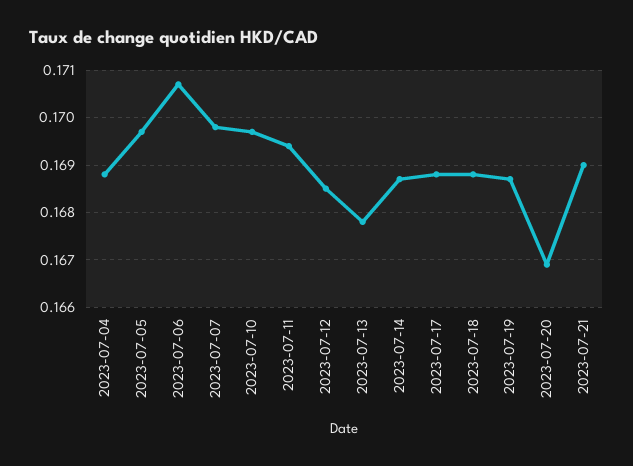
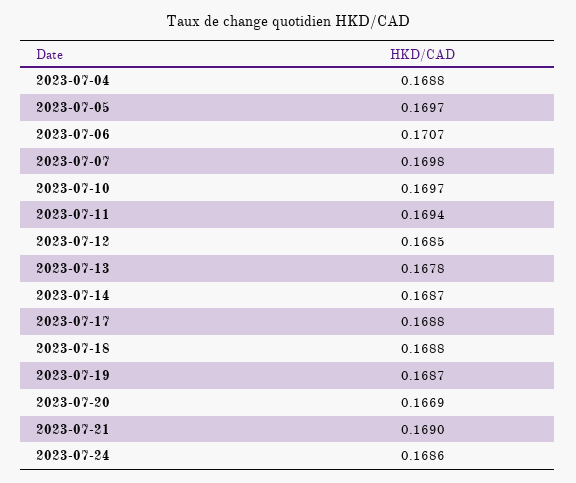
2023-07-24: none -> 0.1686

